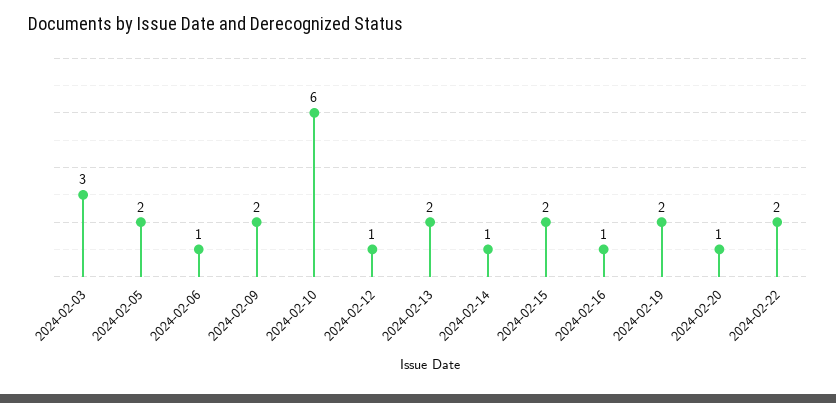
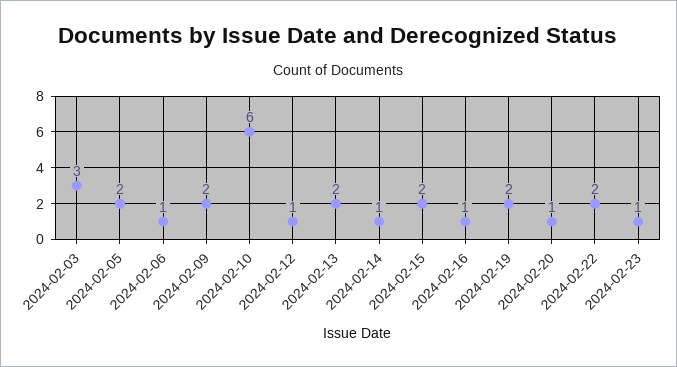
2024-02-23: none -> 1

